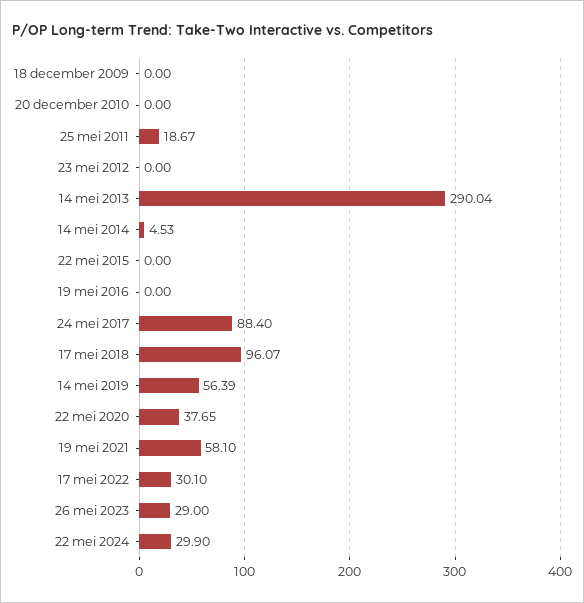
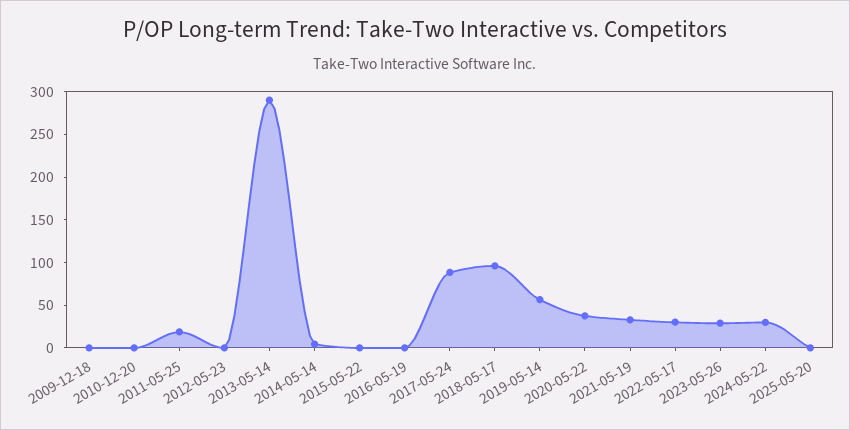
19 mei 2021: 58.1 -> 30
2025-05-20: none -> 0

